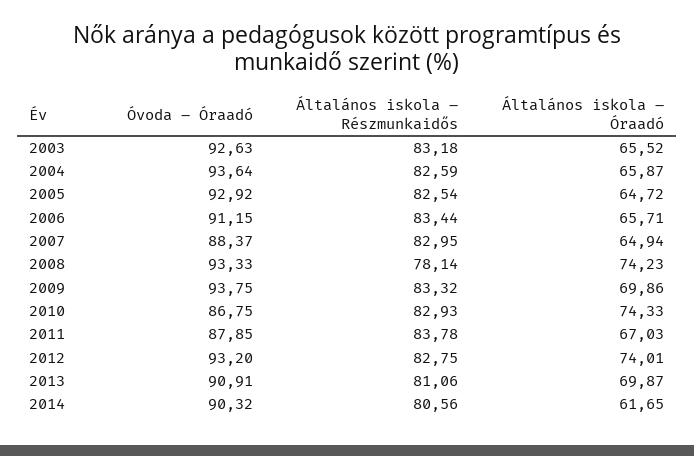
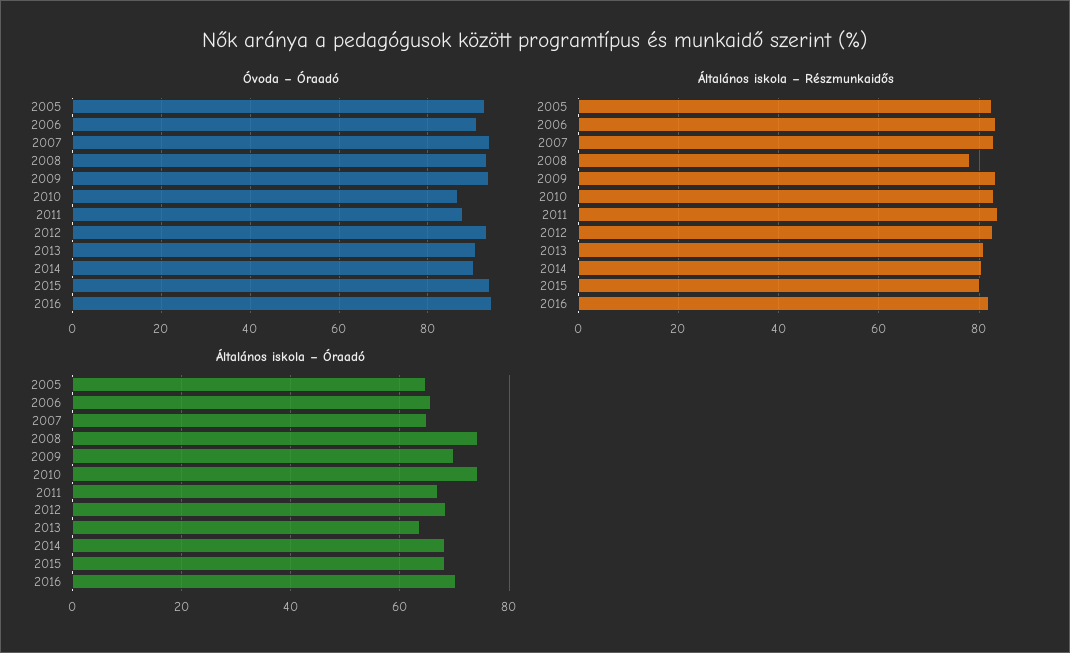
Óvoda – Óraadó, 2003: 92.63 -> none
Általános iskola – Részmunkaidős, 2003: 83.18 -> none
Általános iskola – Óraadó, 2003: 65.52 -> none
Óvoda – Óraadó, 2004: 93.64 -> none
Általános iskola – Részmunkaidős, 2004: 82.59 -> none
Általános iskola – Óraadó, 2004: 65.87 -> none
Óvoda – Óraadó, 2007: 88.37 -> 94
Általános iskola – Óraadó, 2012: 74.01 -> 68
Általános iskola – Óraadó, 2013: 69.87 -> 64
Általános iskola – Óraadó, 2014: 61.65 -> 68
Óvoda – Óraadó, 2015: none -> 94
Óvoda – Óraadó, 2016: none -> 94
Általános iskola – Részmunkaidős, 2015: none -> 80
Általános iskola – Részmunkaidős, 2016: none -> 82
Általános iskola – Óraadó, 2015: none -> 68
Általános iskola – Óraadó, 2016: none -> 70

